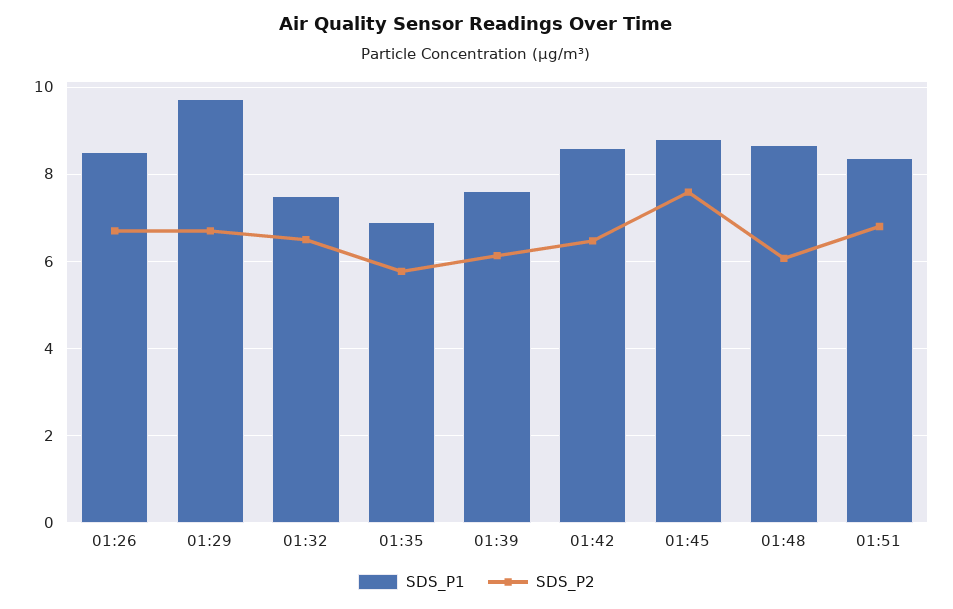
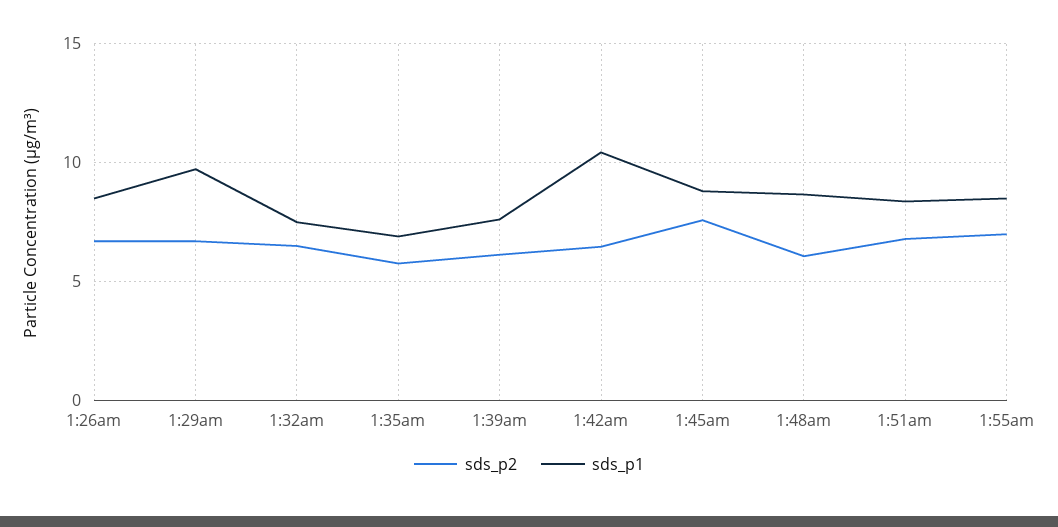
SDS_P1, 01:42: 8.6 -> 10.5
SDS_P2, 1:55am: none -> 7
SDS_P1, 1:55am: none -> 8.5

